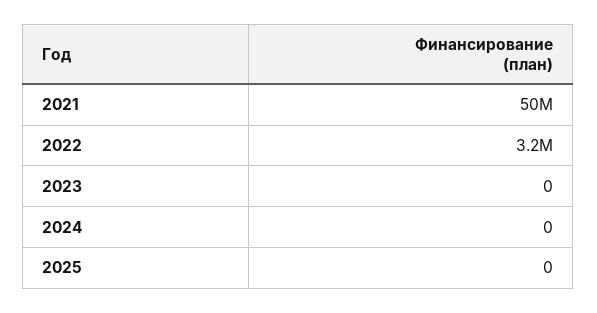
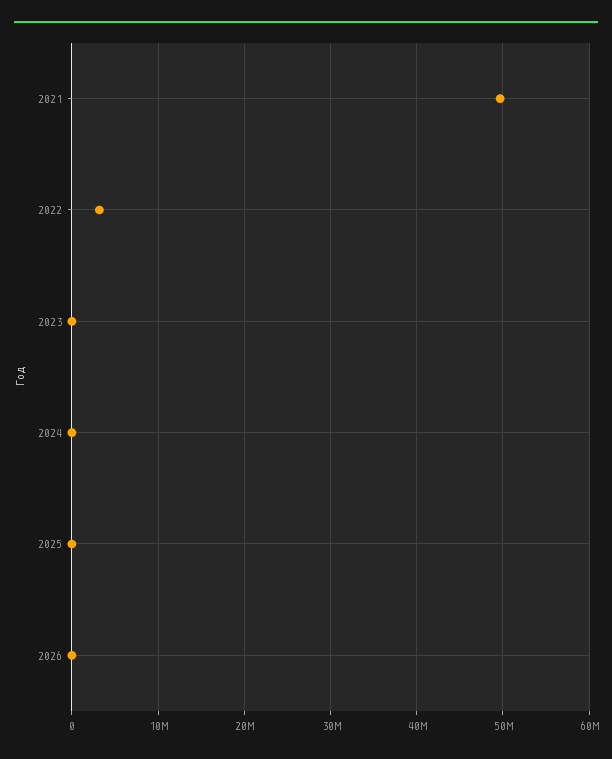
2026: none -> 0

